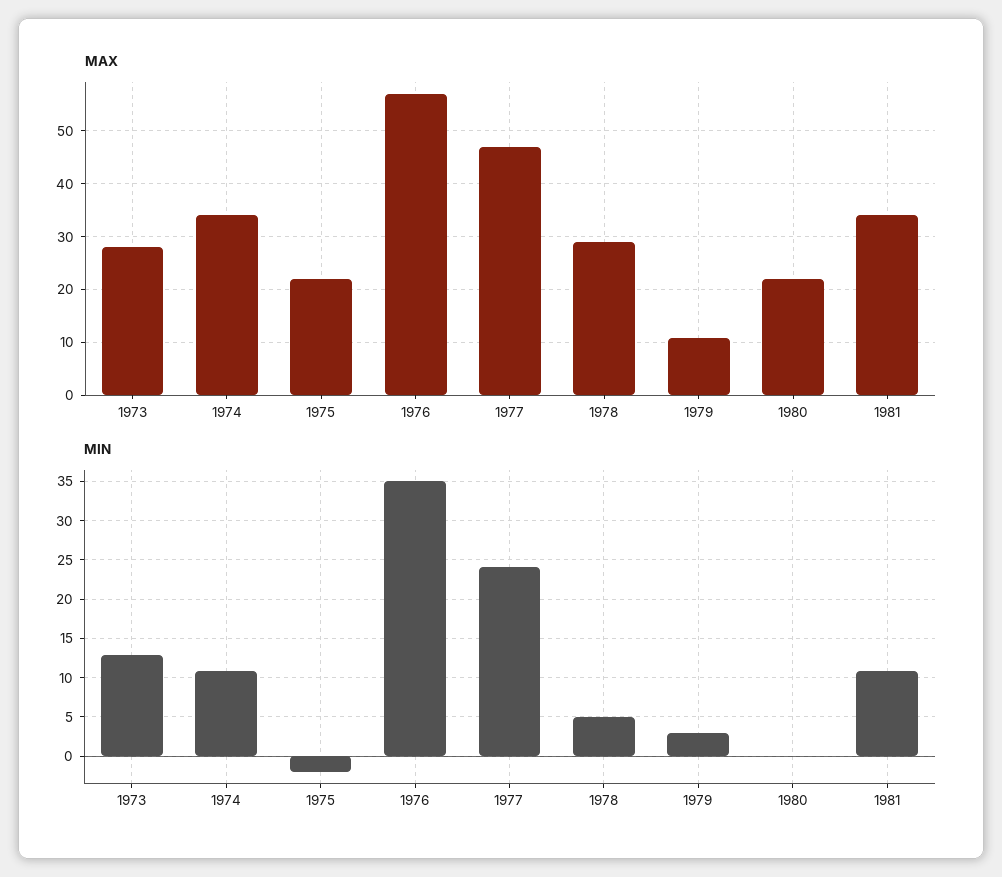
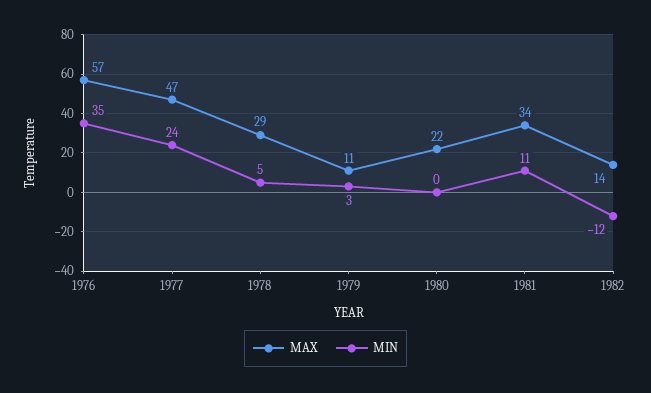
MAX, 1973: 28 -> none
MAX, 1974: 34 -> none
MAX, 1975: 22 -> none
MIN, 1973: 13 -> none
MIN, 1974: 11 -> none
MIN, 1975: -2 -> none
MAX, 1982: none -> 14
MIN, 1982: none -> -12

